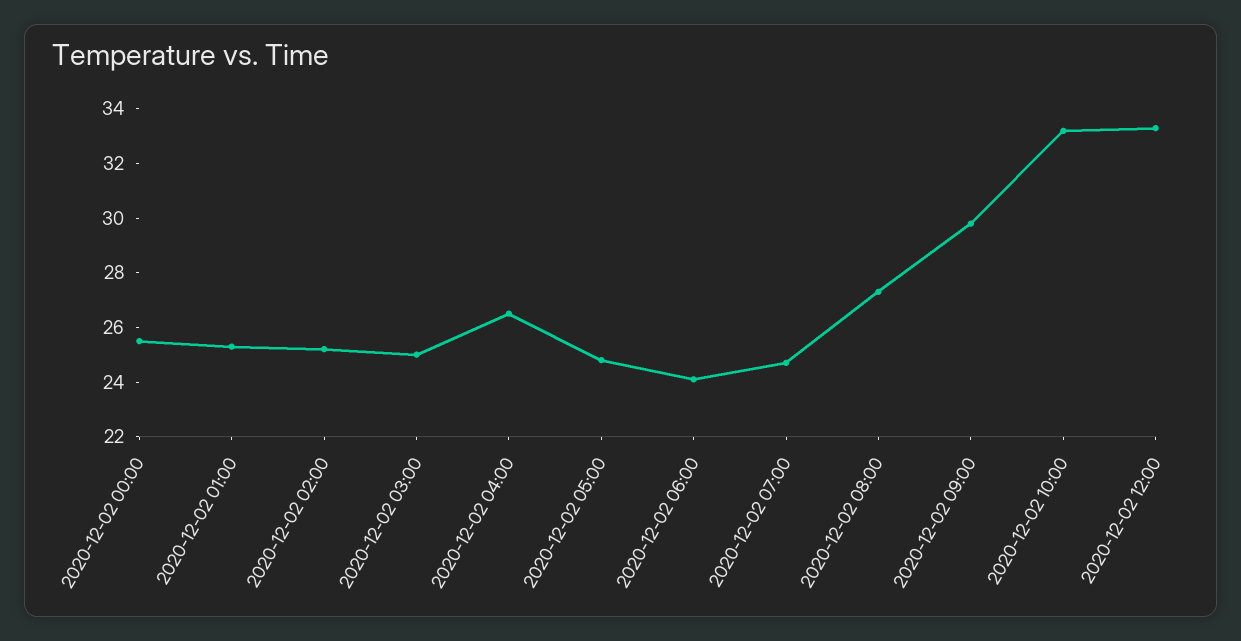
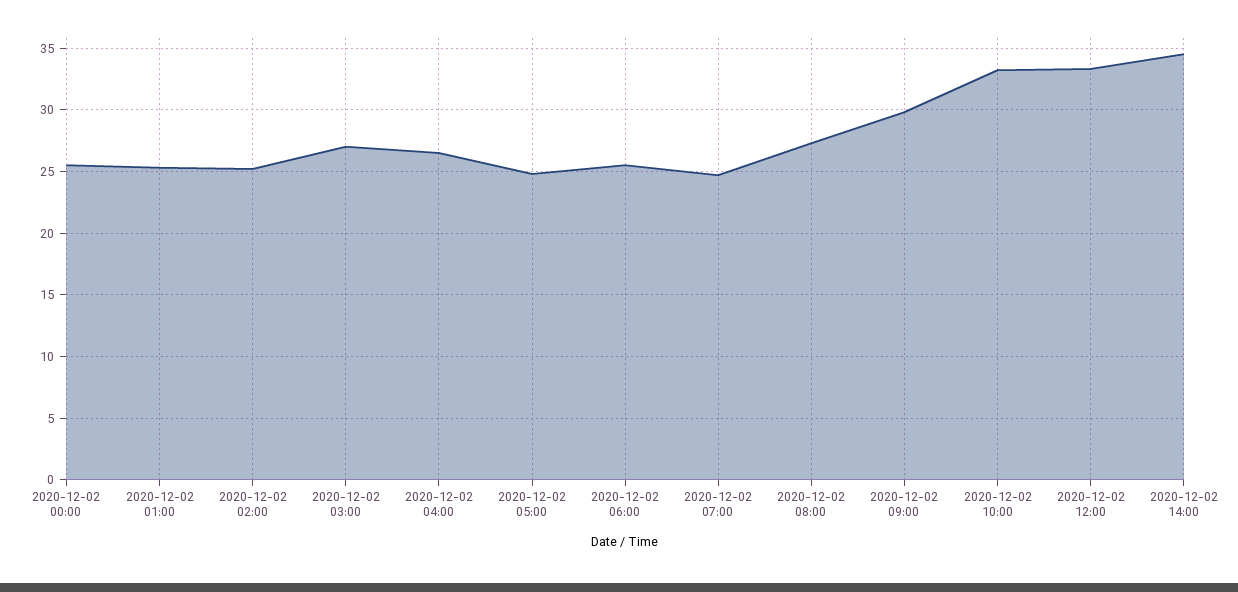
2020-12-02 03:00: 25 -> 27
2020-12-02 06:00: 24 -> 25.5
2020-12-02 14:00: none -> 34.5

